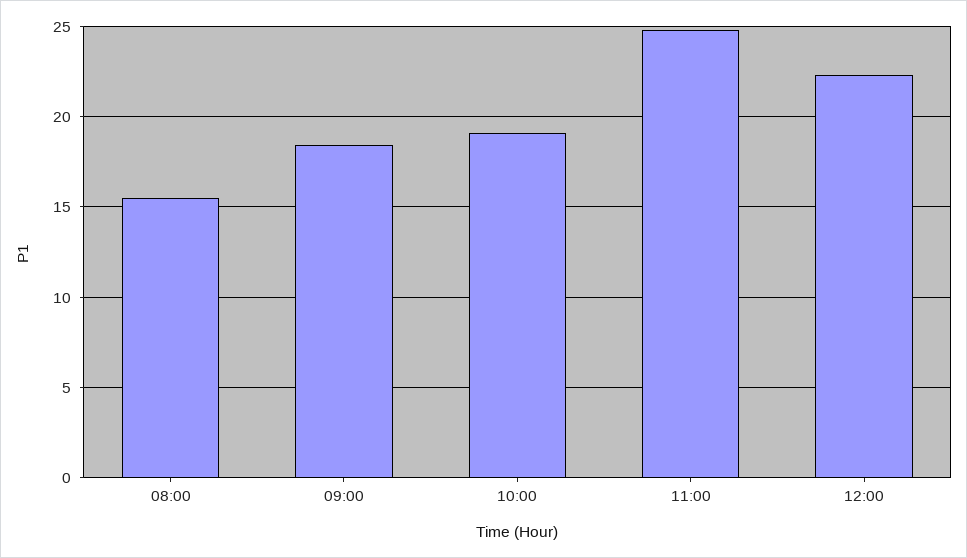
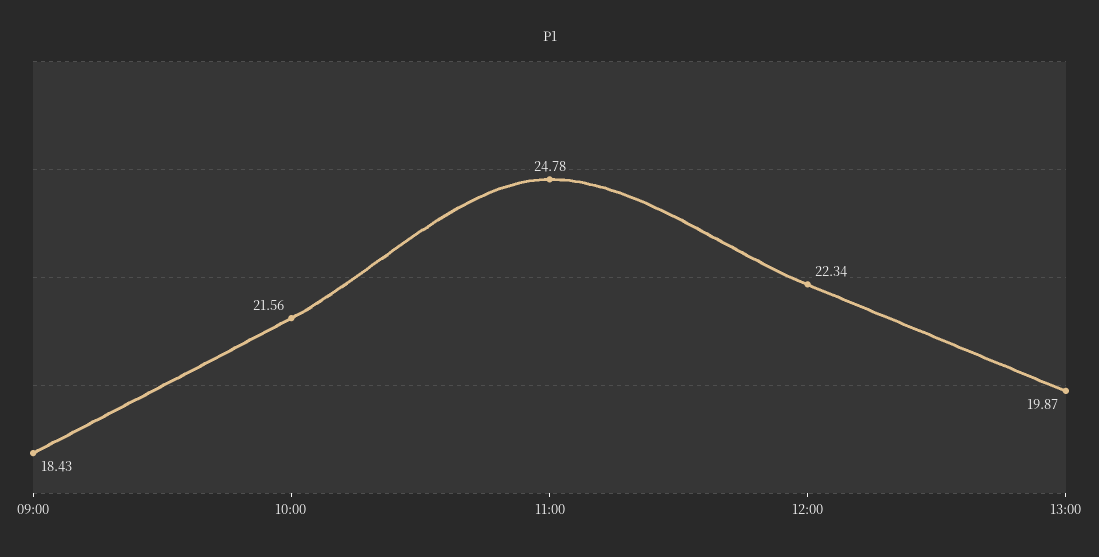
08:00: 15.5 -> none
10:00: 19 -> 21.56
13:00: none -> 19.87

